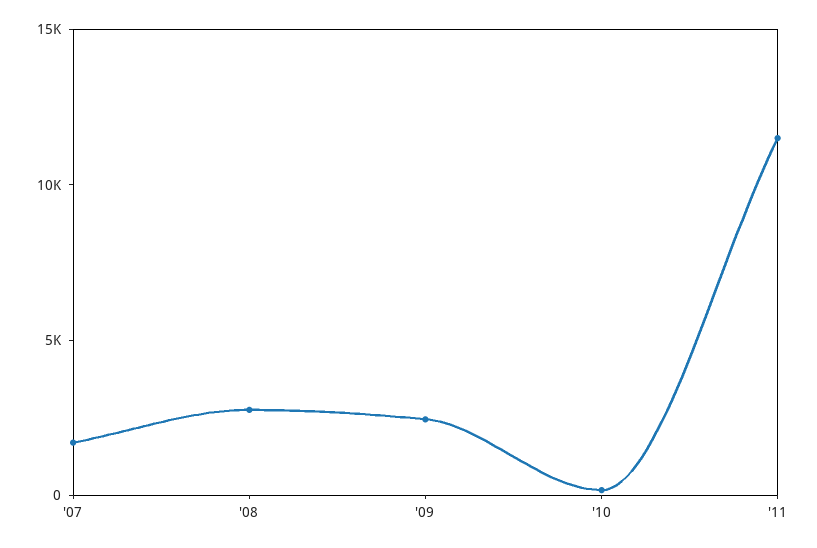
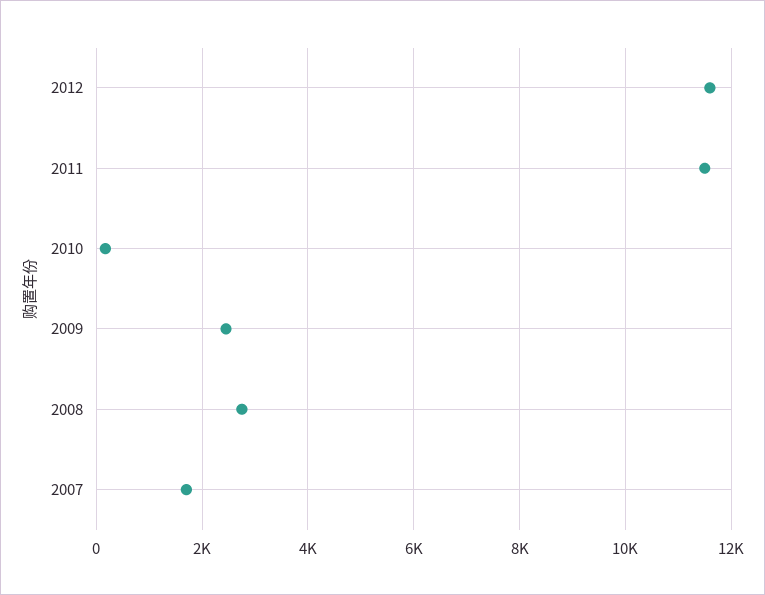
2012: none -> 11600

